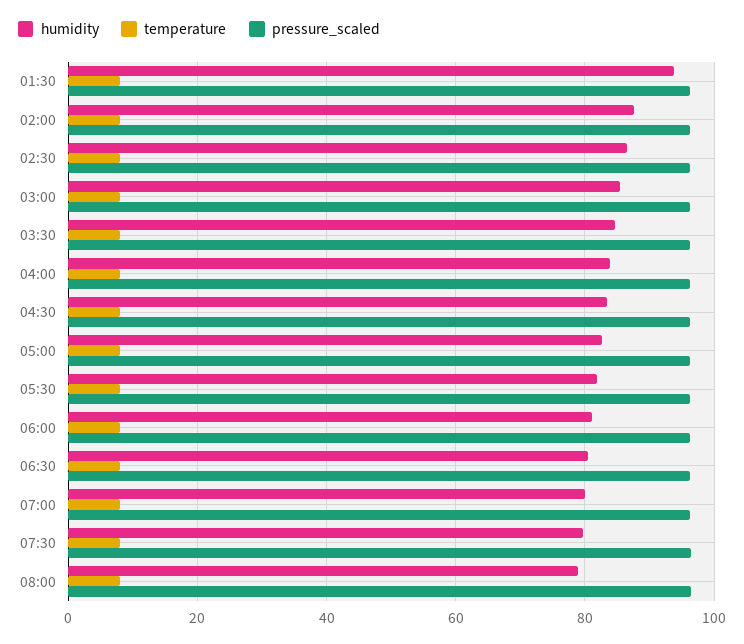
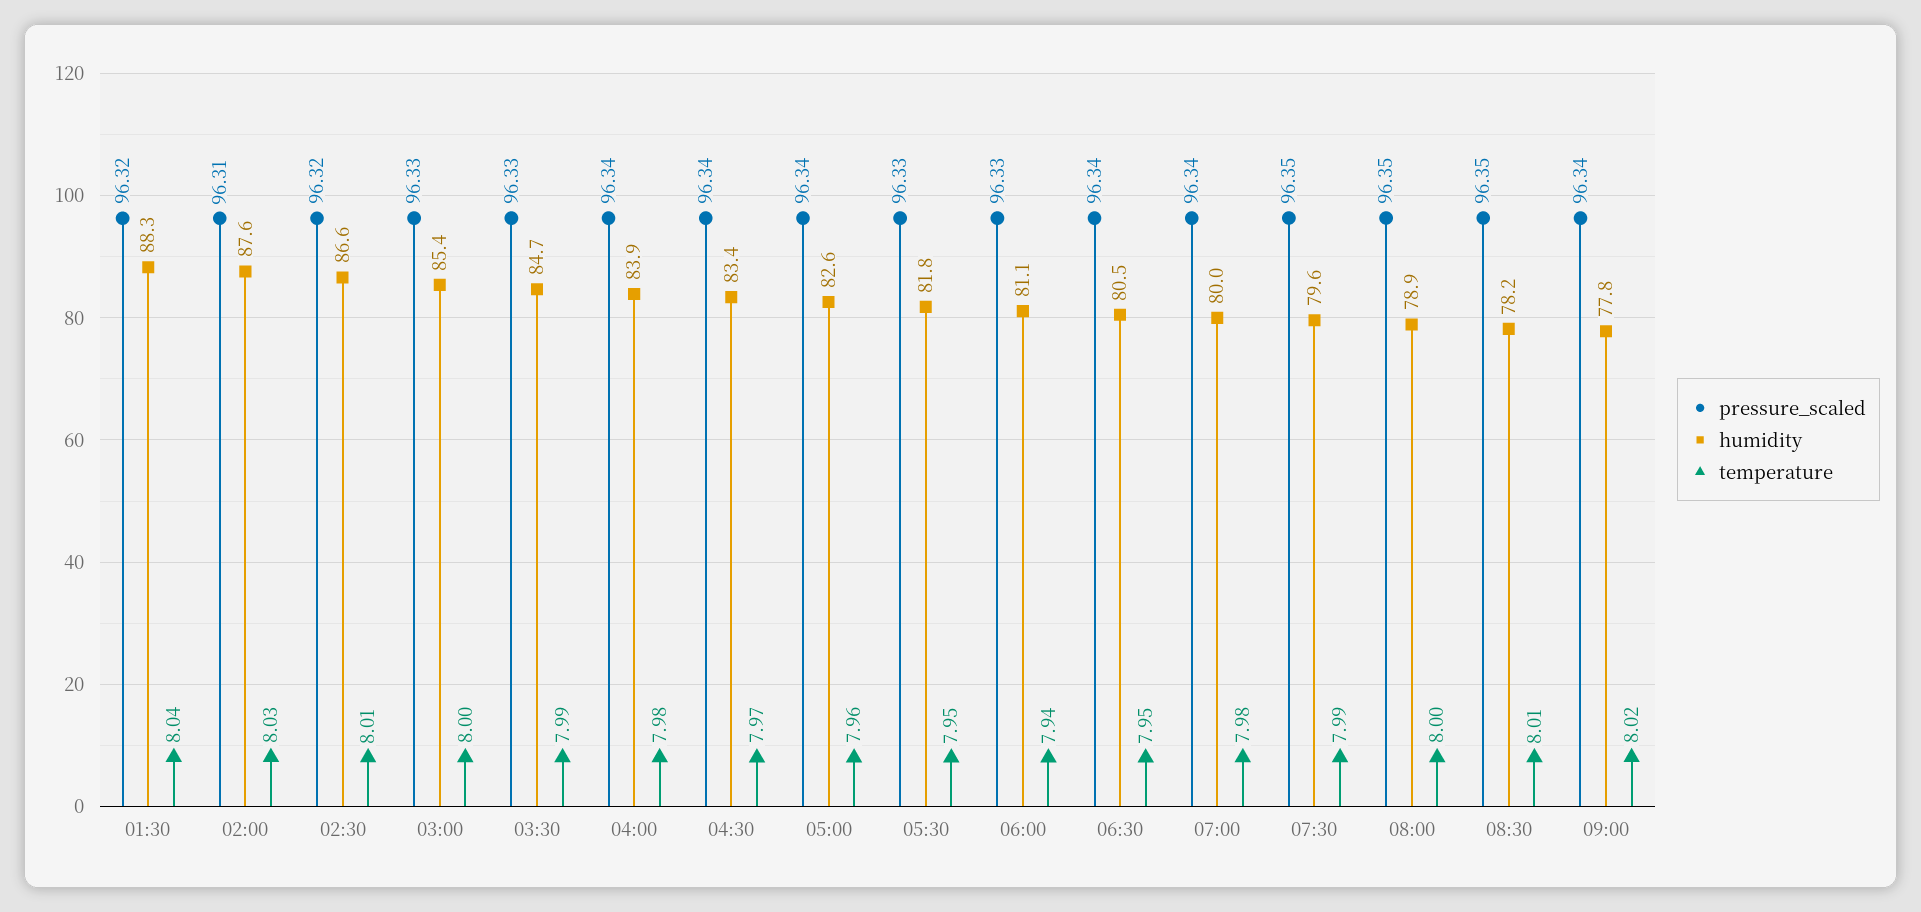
humidity, 01:30: 94 -> 88.3
pressure_scaled, 08:30: none -> 96.35
humidity, 08:30: none -> 78.2
temperature, 08:30: none -> 8.01
pressure_scaled, 09:00: none -> 96.34
humidity, 09:00: none -> 77.8
temperature, 09:00: none -> 8.02

